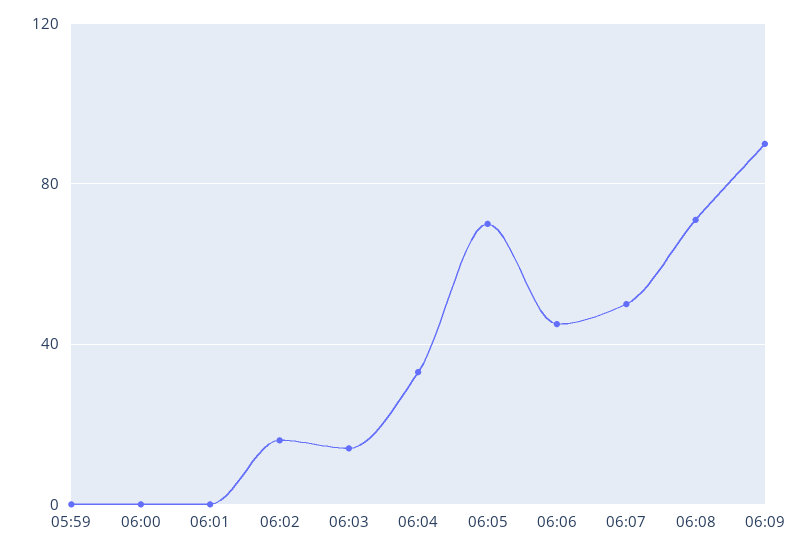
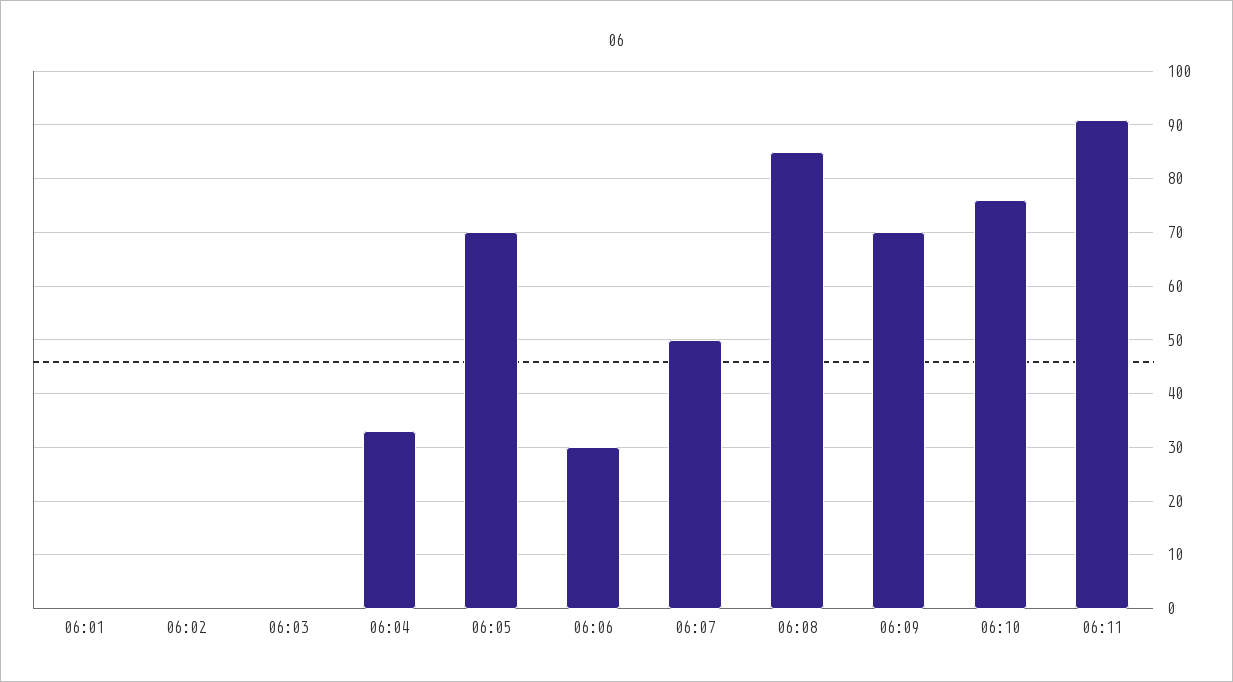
05:59: 0 -> none
06:00: 0 -> none
06:02: 15 -> 0
06:03: 15 -> 0
06:06: 45 -> 30
06:08: 70 -> 85
06:09: 90 -> 70
06:10: none -> 75
06:11: none -> 90

